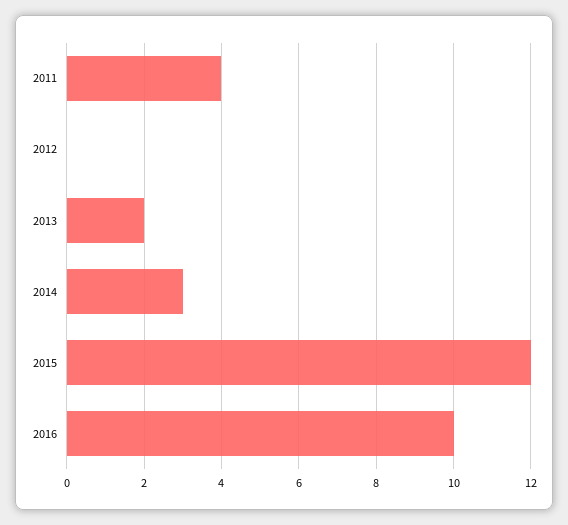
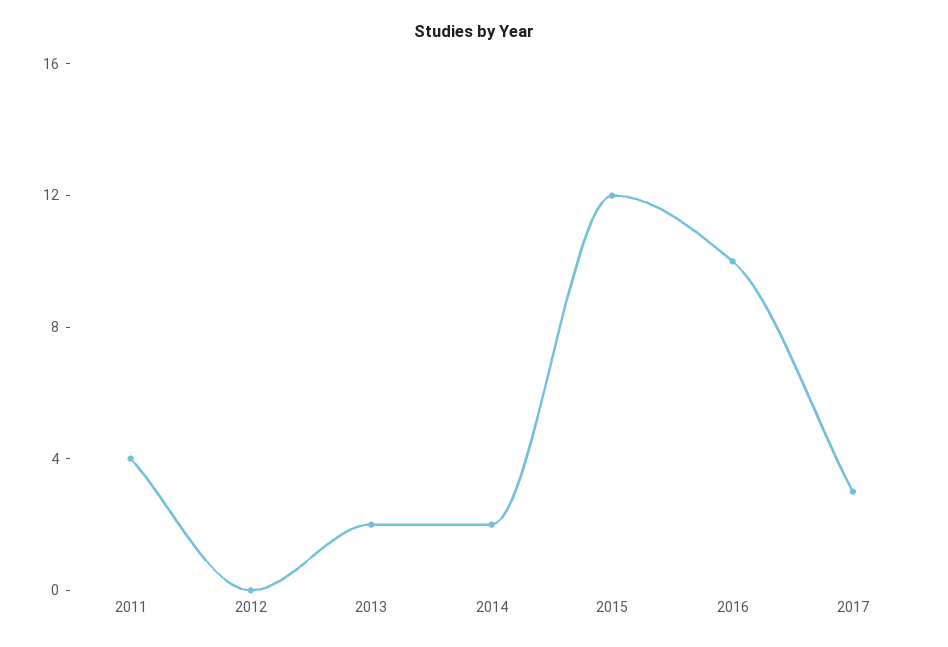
2014: 3 -> 2
2017: none -> 3

